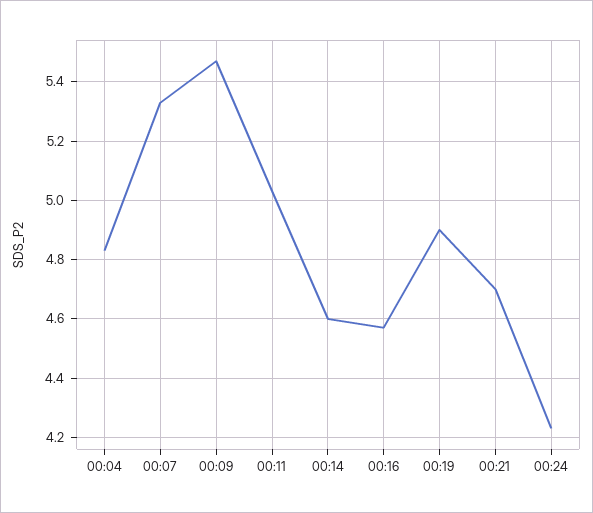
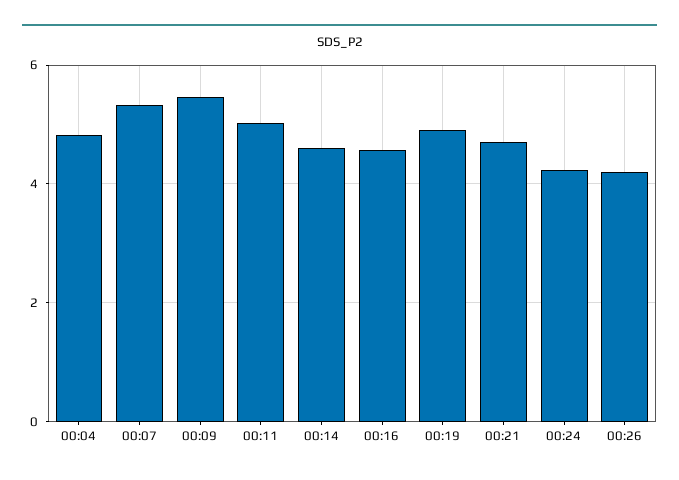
00:26: none -> 4.2

